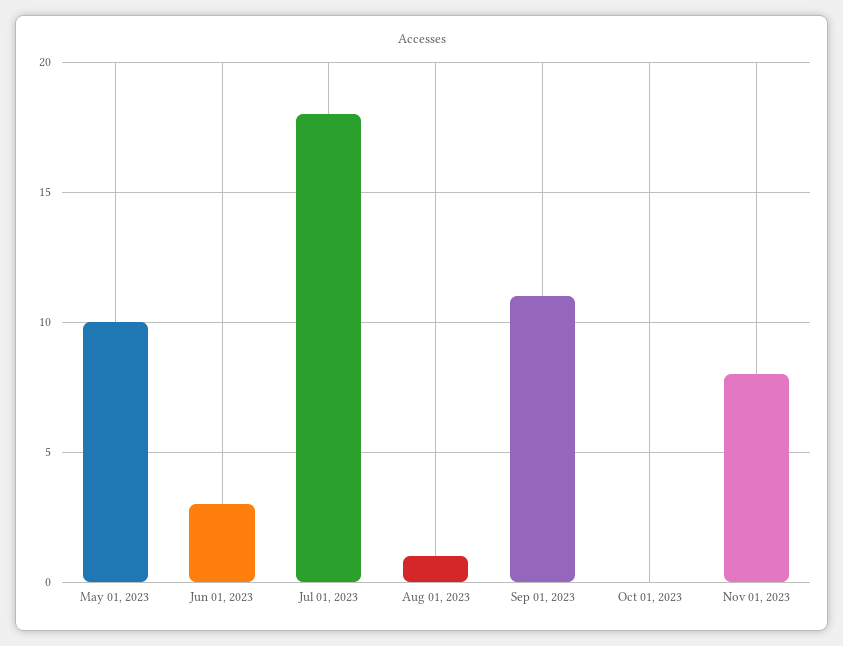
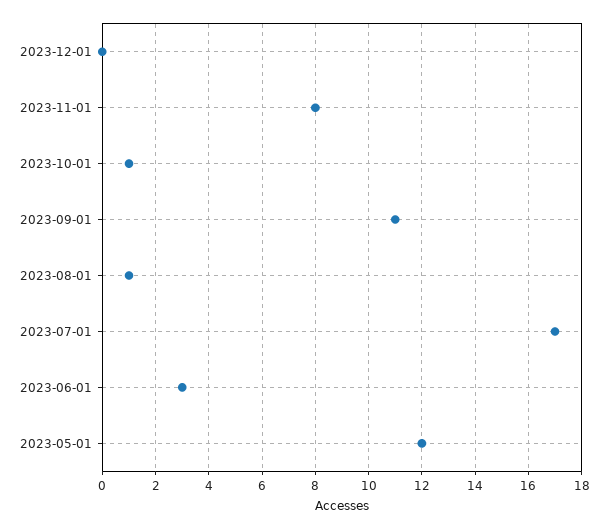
May 01, 2023: 10 -> 12
Jul 01, 2023: 18 -> 17
Oct 01, 2023: 0 -> 1
2023-12-01: none -> 0

